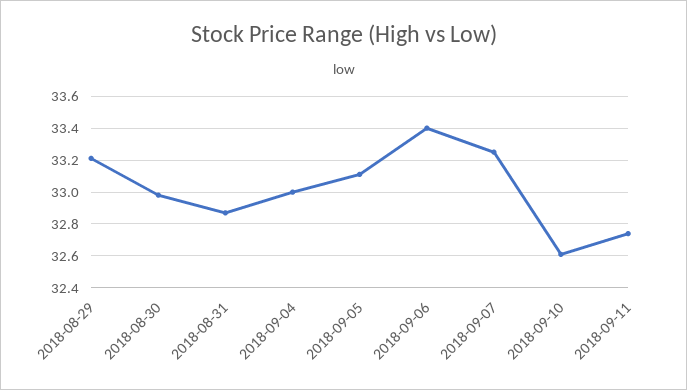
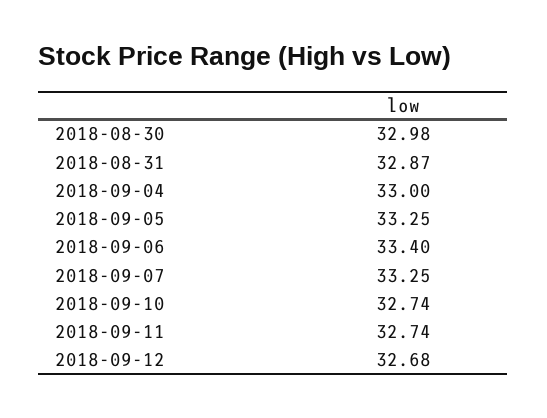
2018-08-29: 33.2 -> none
2018-09-05: 33.1 -> 33.25
2018-09-10: 32.6 -> 32.74
2018-09-12: none -> 32.68

